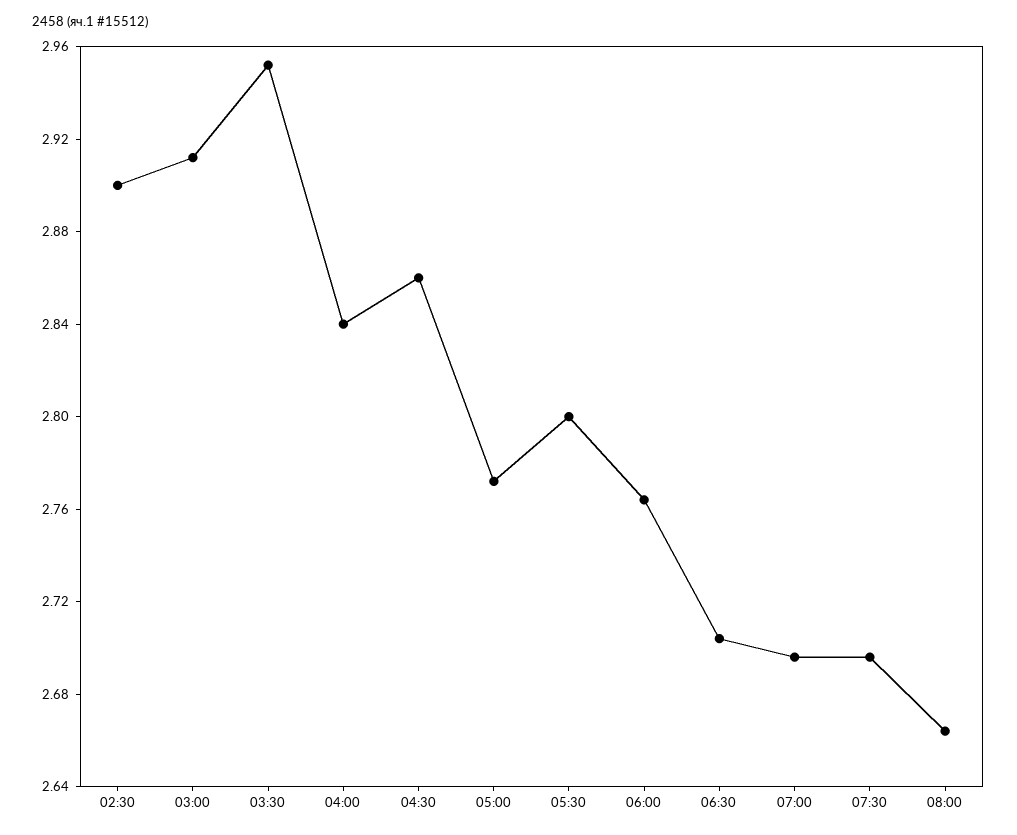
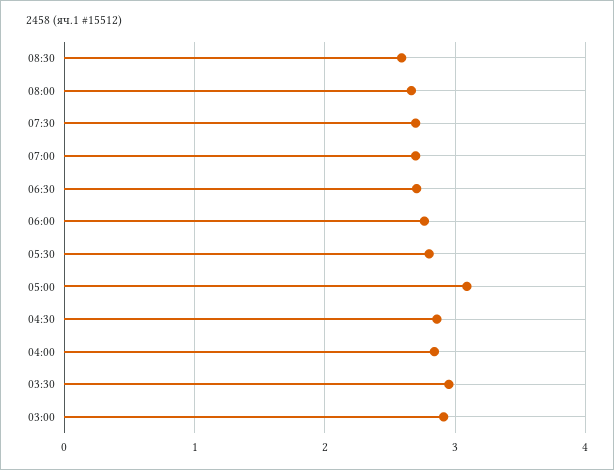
02:30: 2.9 -> none
05:00: 2.77 -> 3.1
08:30: none -> 2.6

